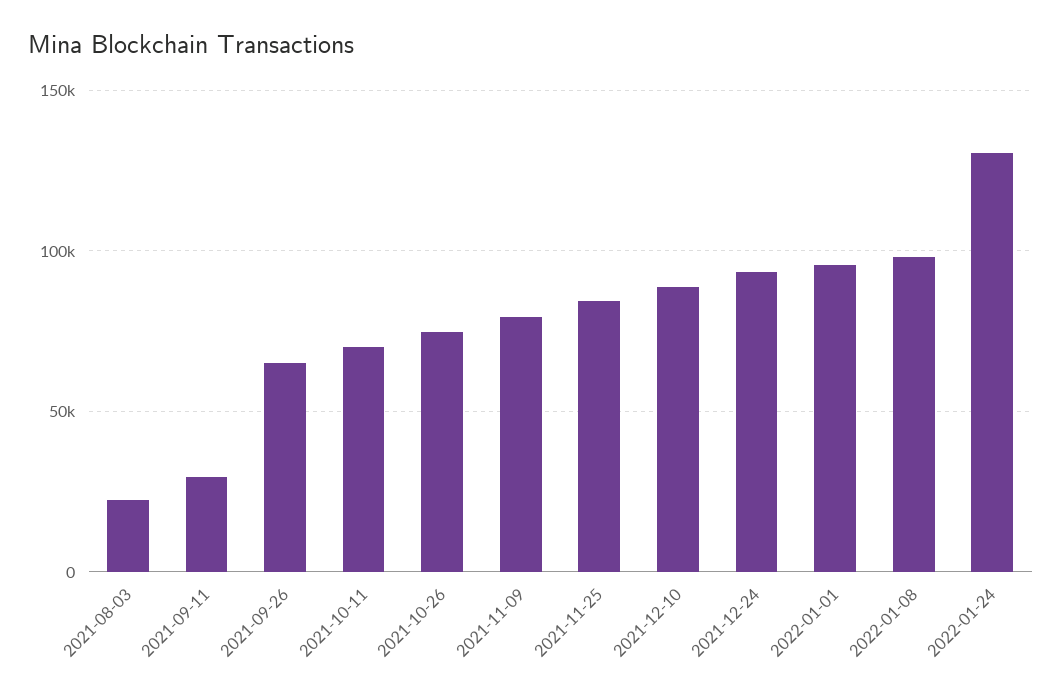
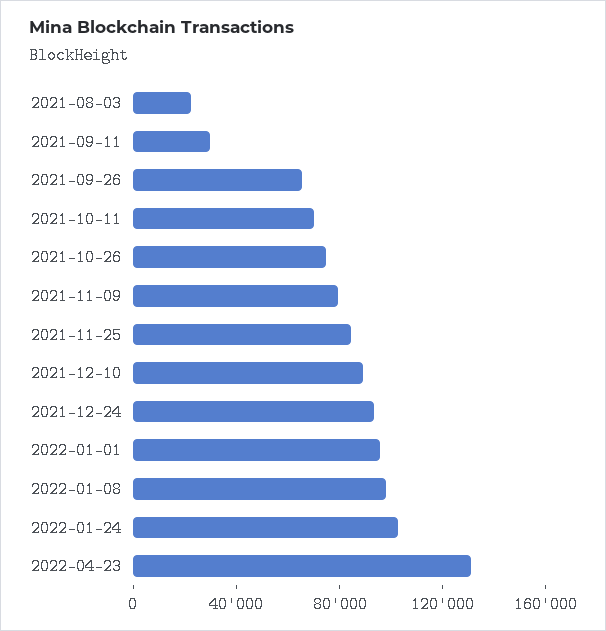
2022-01-24: 130000 -> 100000
2022-04-23: none -> 130000

